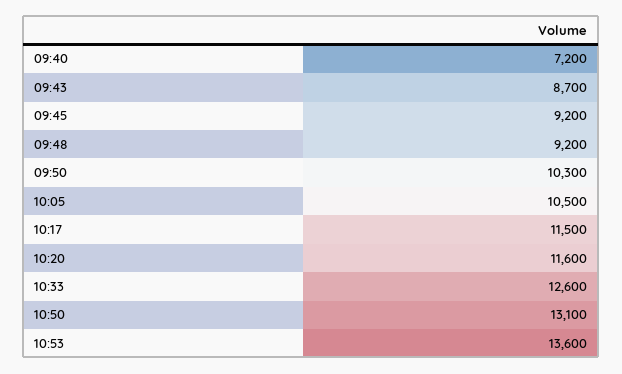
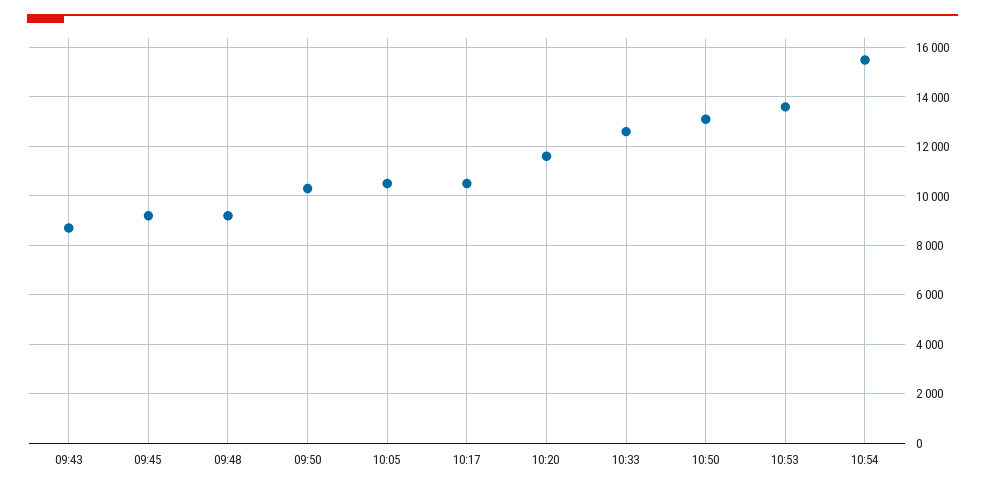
09:40: 7200 -> none
10:17: 11500 -> 10500
10:54: none -> 15500

